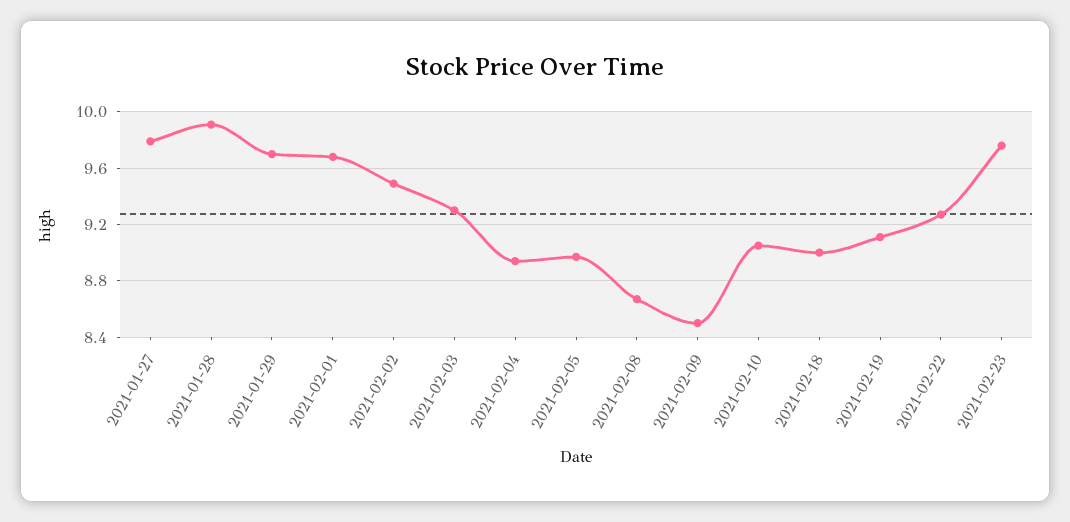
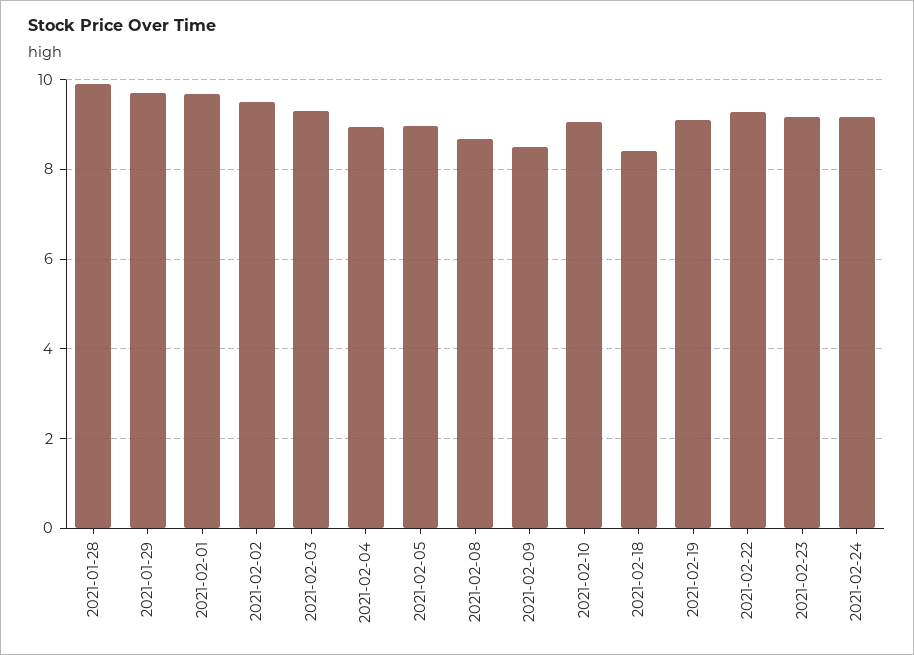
2021-01-27: 9.8 -> none
2021-02-18: 9 -> 8.4
2021-02-23: 9.75 -> 9.2
2021-02-24: none -> 9.2

